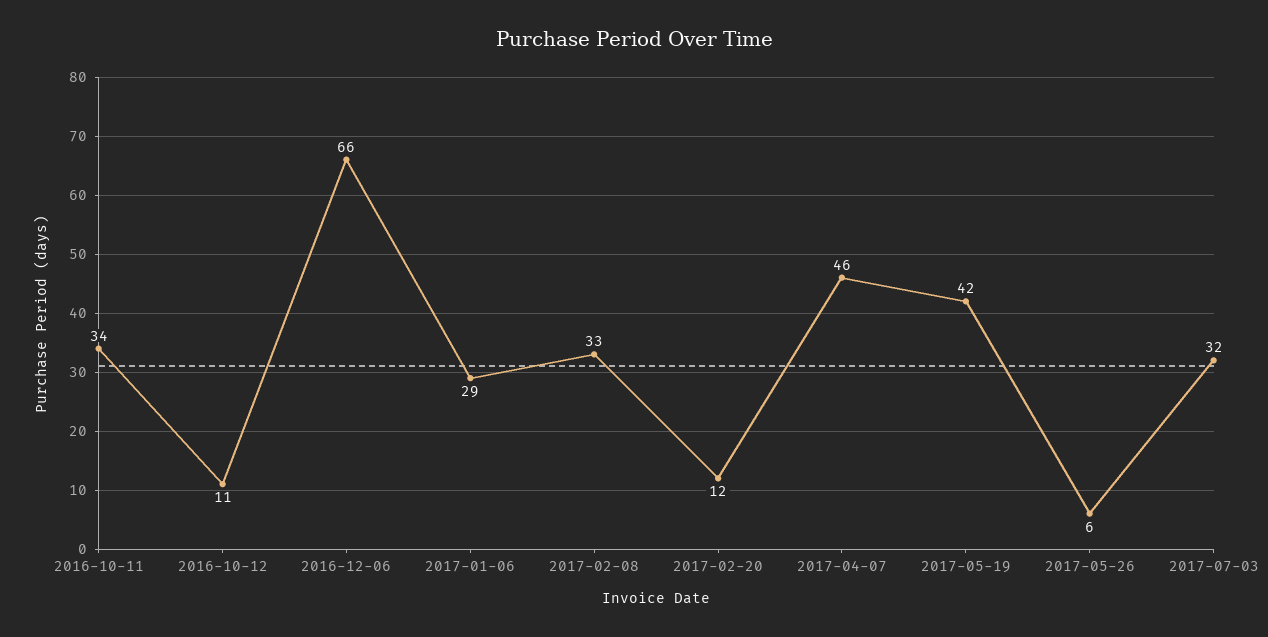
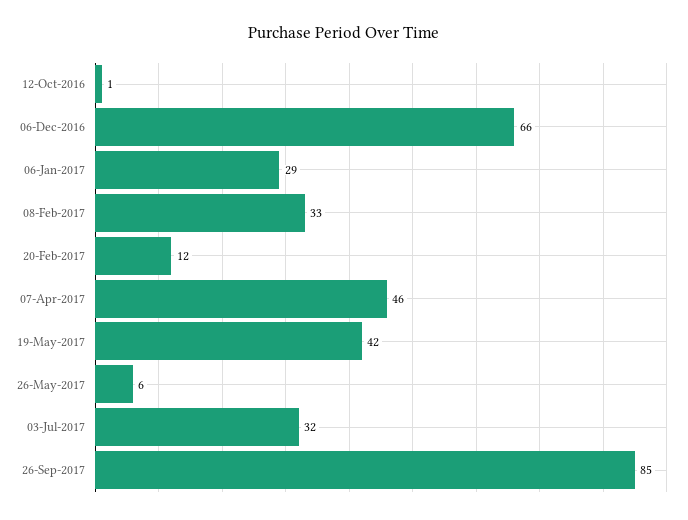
2016-10-11: 34 -> none
2016-10-12: 11 -> 1
26-Sep-2017: none -> 85

